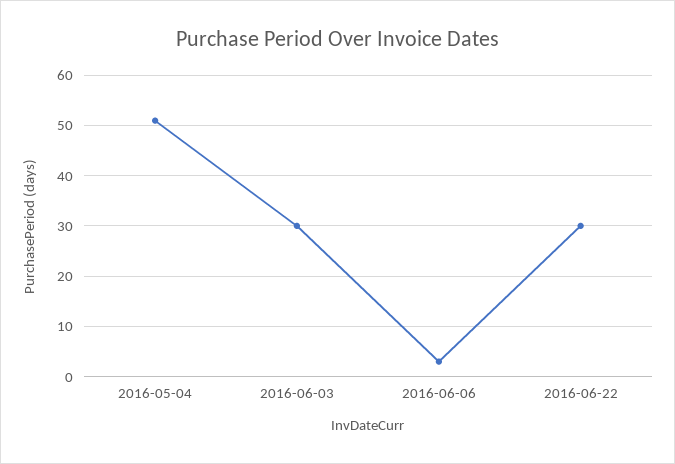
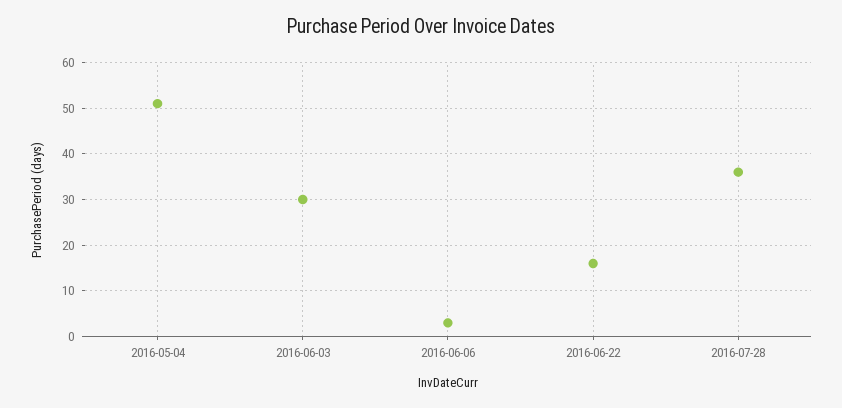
2016-06-22: 30 -> 15
2016-07-28: none -> 35

